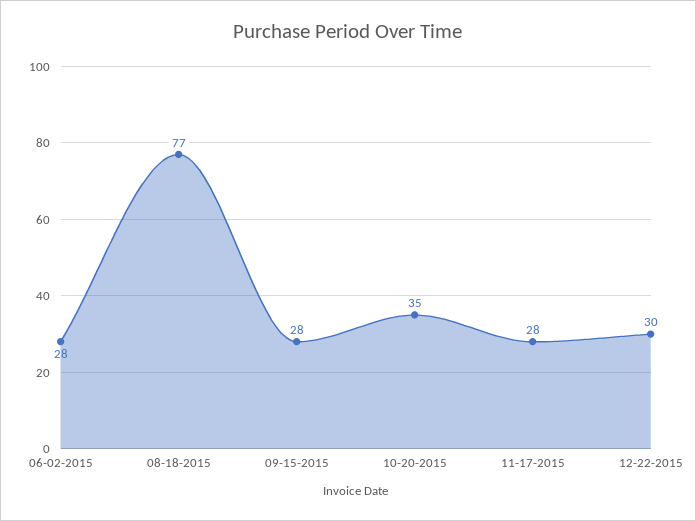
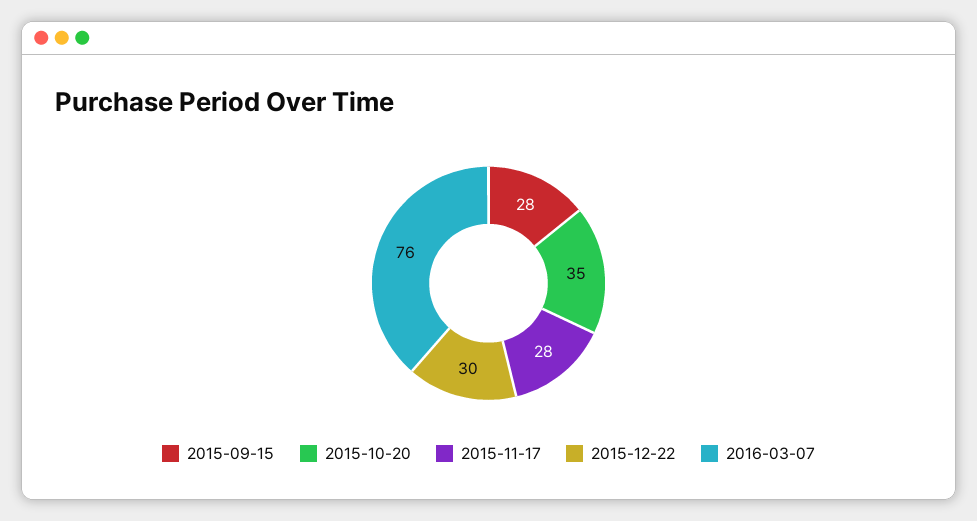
06-02-2015: 28 -> none
08-18-2015: 77 -> none
2016-03-07: none -> 76

